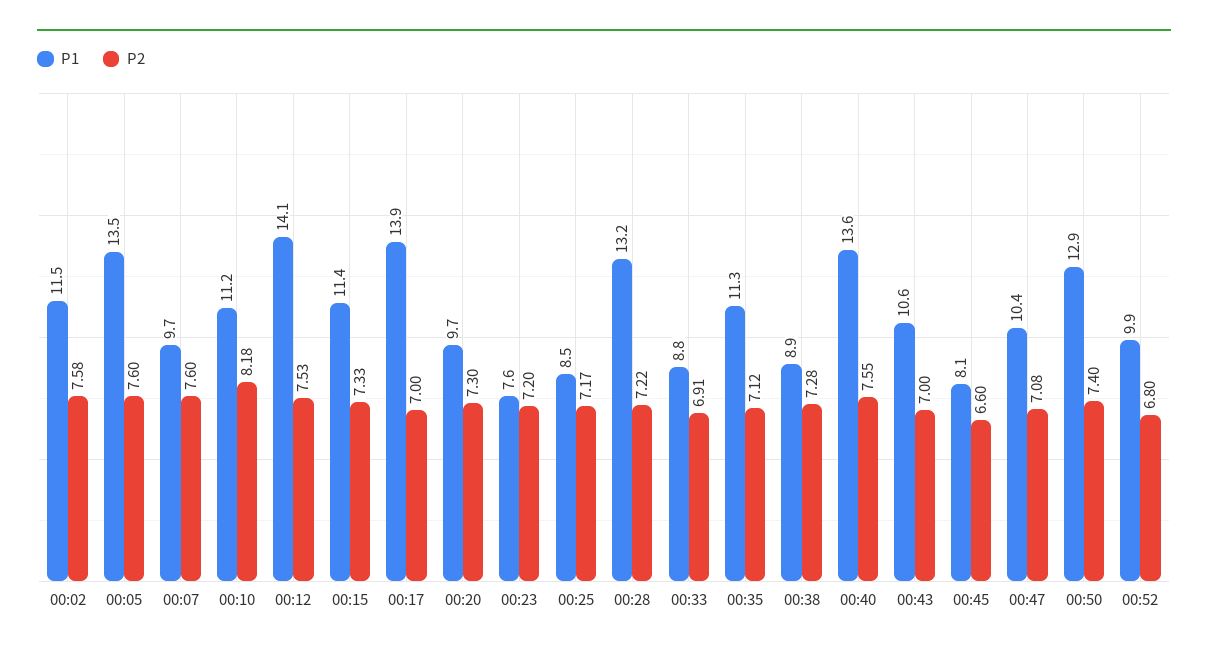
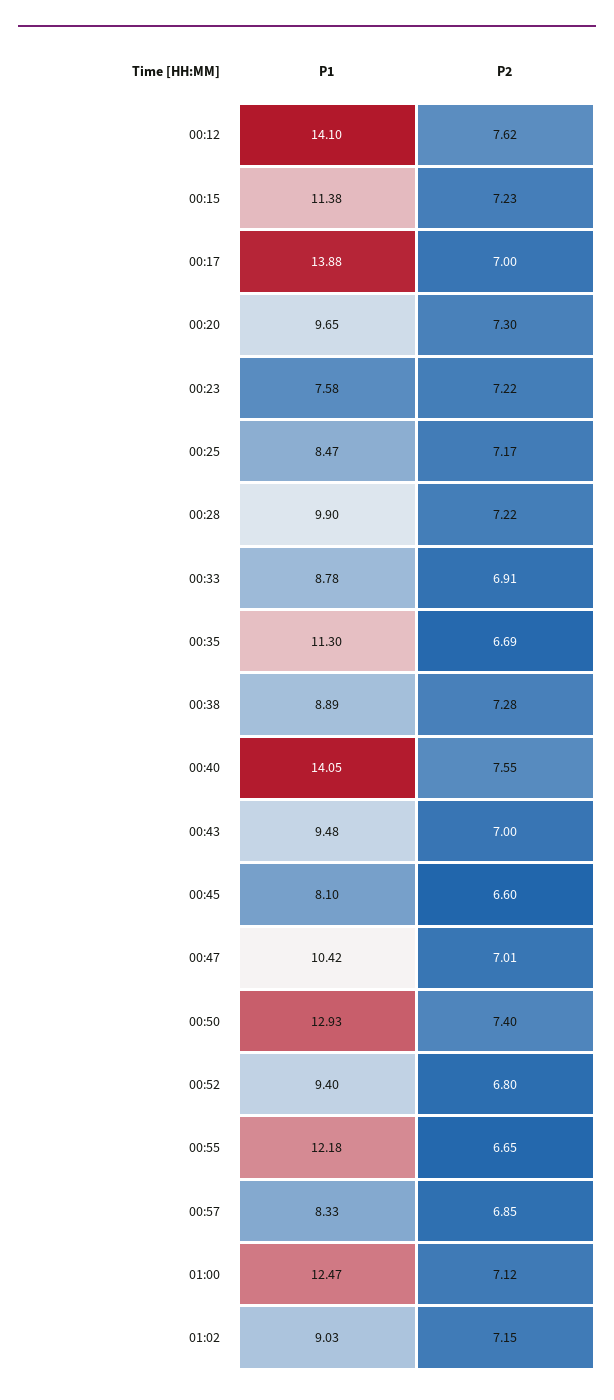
P1, 00:02: 11.5 -> none
P2, 00:02: 7.58 -> none
P1, 00:05: 13.5 -> none
P2, 00:05: 7.6 -> none
P1, 00:07: 9.7 -> none
P2, 00:07: 7.6 -> none
P1, 00:10: 11.2 -> none
P2, 00:10: 8.18 -> none
P2, 00:12: 7.53 -> 7.62
P2, 00:15: 7.33 -> 7.23
P2, 00:23: 7.2 -> 7.22
P1, 00:28: 13.2 -> 9.9
P2, 00:35: 7.12 -> 6.69
P1, 00:40: 13.6 -> 14.05
P1, 00:43: 10.6 -> 9.48
P2, 00:47: 7.08 -> 7.01
P1, 00:52: 9.9 -> 9.4
P1, 00:55: none -> 12.18
P2, 00:55: none -> 6.65
P1, 00:57: none -> 8.33
P2, 00:57: none -> 6.85
P1, 01:00: none -> 12.47
P2, 01:00: none -> 7.12
P1, 01:02: none -> 9.03
P2, 01:02: none -> 7.15

